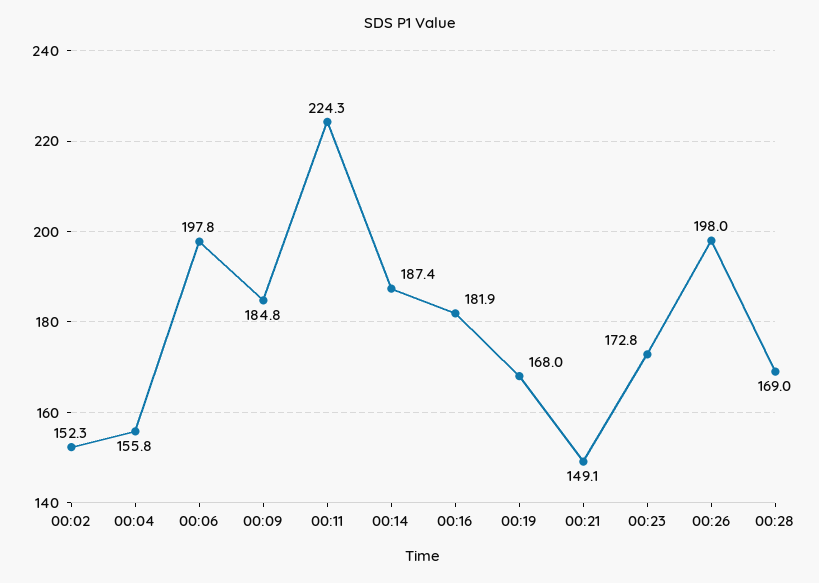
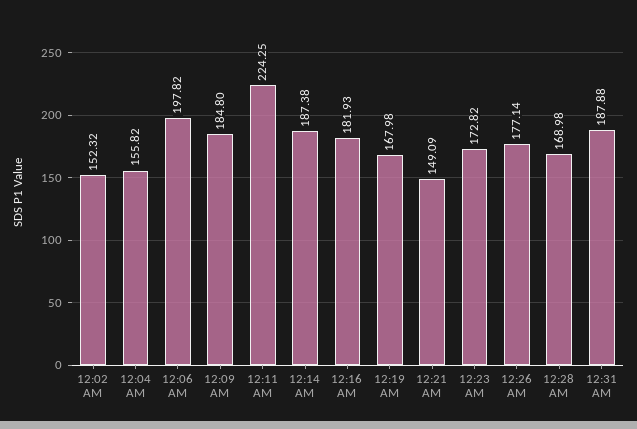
00:26: 198 -> 177.14
12:31 AM: none -> 187.88

